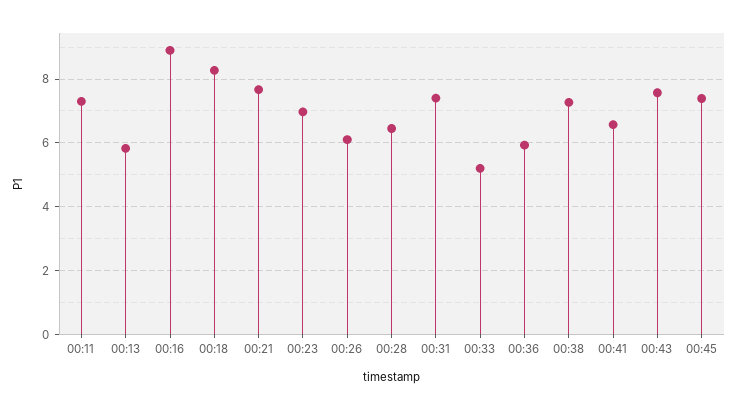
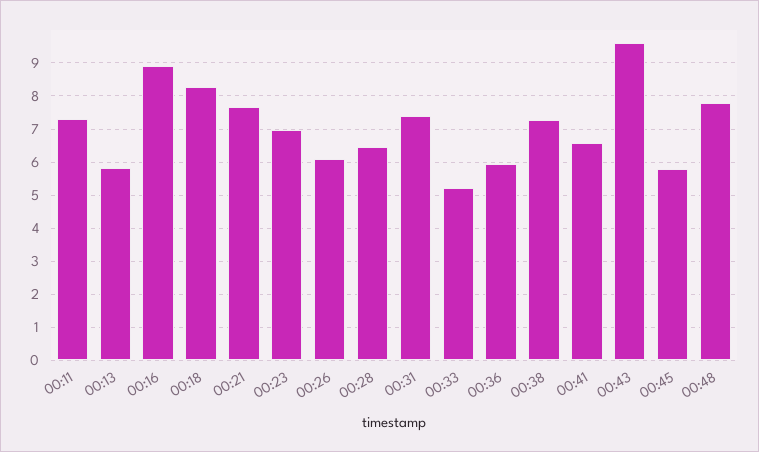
00:43: 7.6 -> 9.6
00:45: 7.4 -> 5.8
00:48: none -> 7.8

